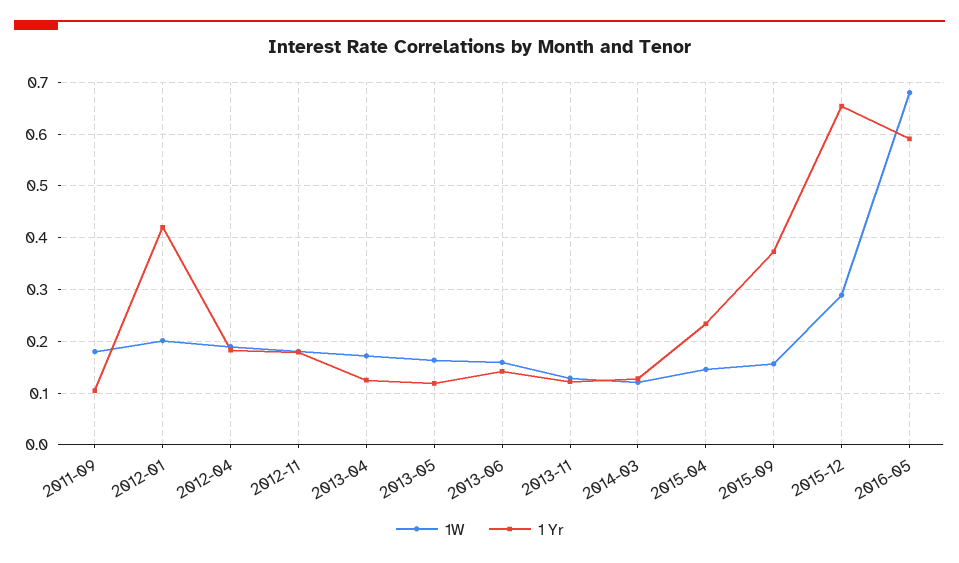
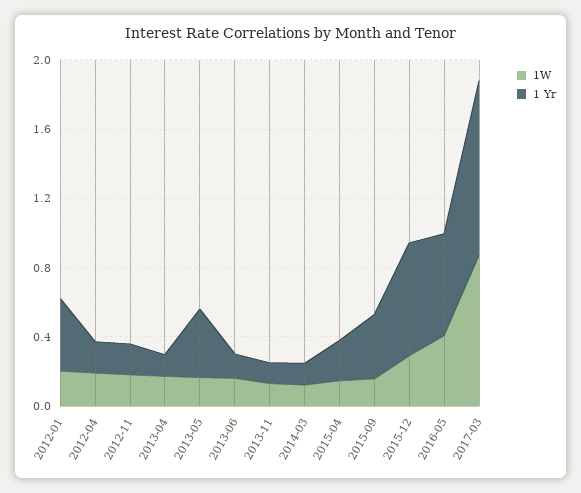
1W, 2011-09: 0.18 -> none
1 Yr, 2011-09: 0.1 -> none
1 Yr, 2013-05: 0.12 -> 0.4
1W, 2016-05: 0.68 -> 0.4
1W, 2017-03: none -> 0.9
1 Yr, 2017-03: none -> 1

